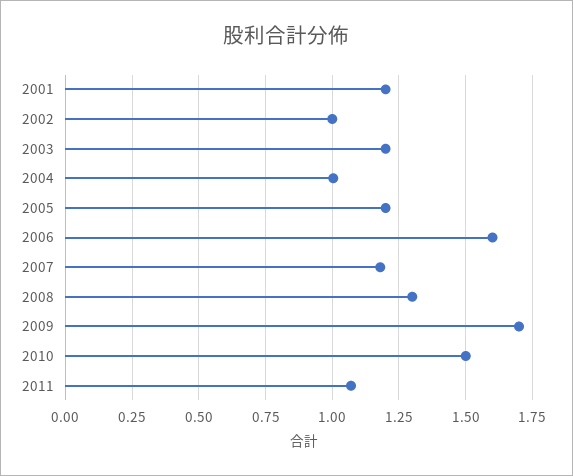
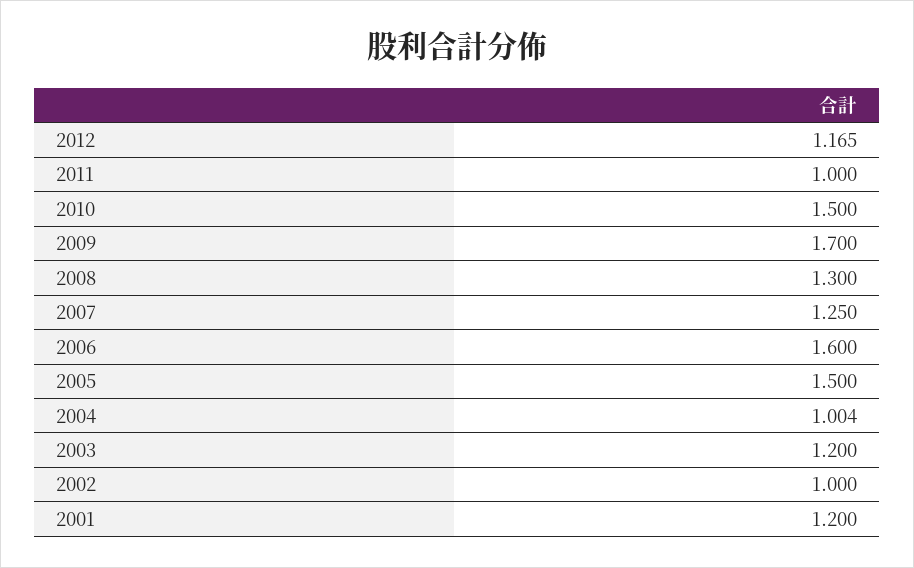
2005: 1.2 -> 1.5
2007: 1.175 -> 1.25
2011: 1.075 -> 1
2012: none -> 1.165

